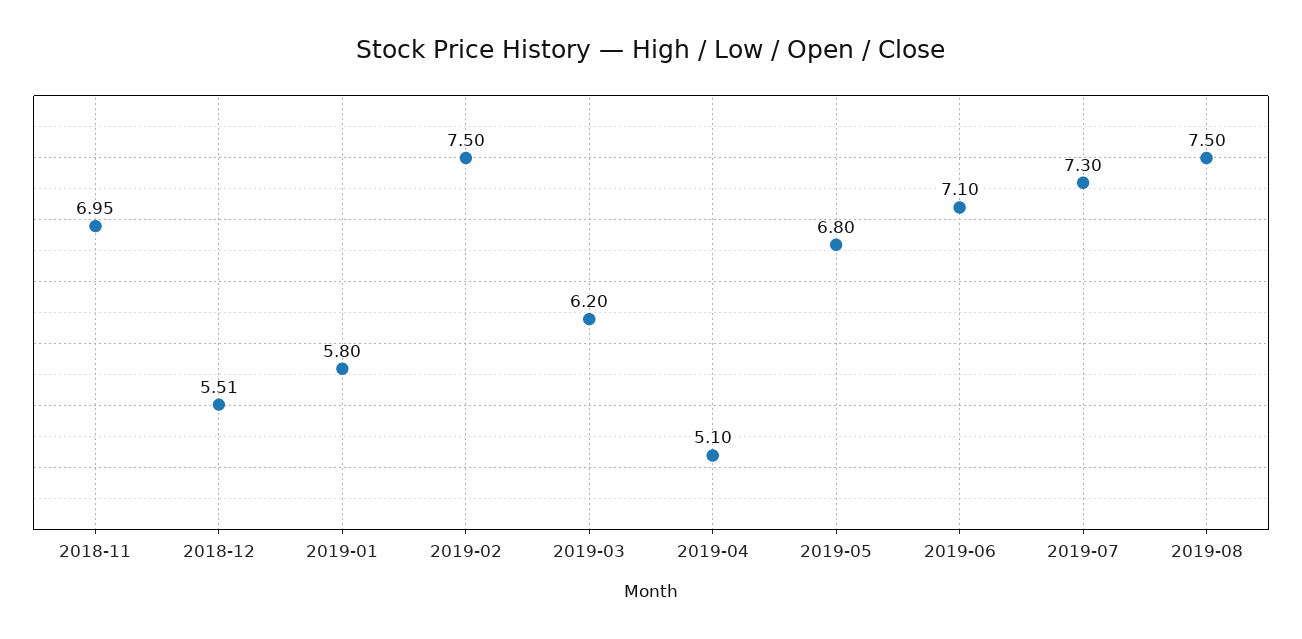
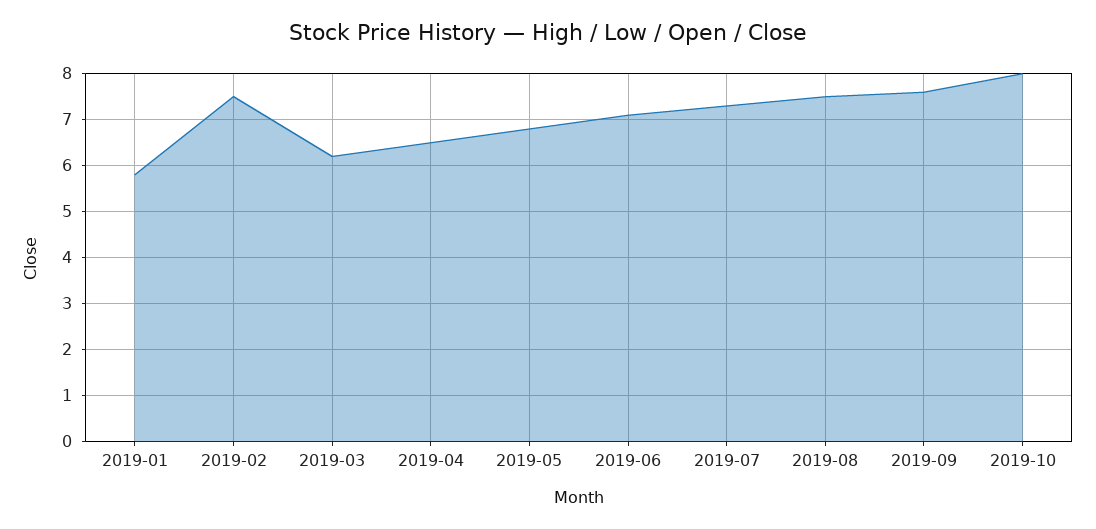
2018-11: 6.95 -> none
2018-12: 5.51 -> none
2019-04: 5.1 -> 6.5
2019-09: none -> 7.5
2019-10: none -> 8

